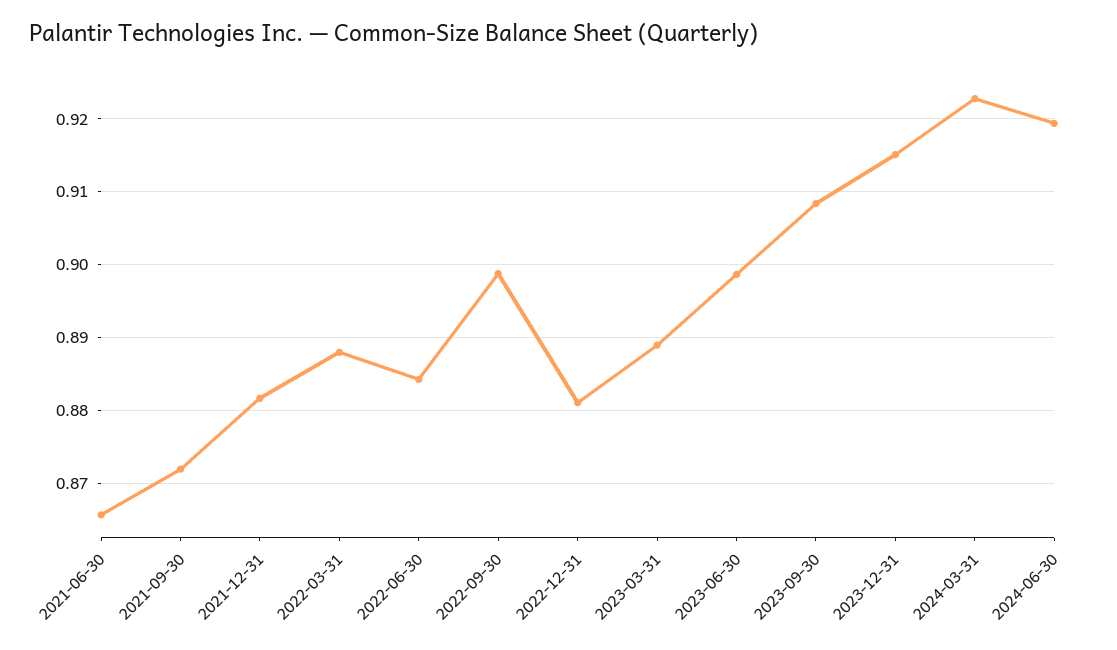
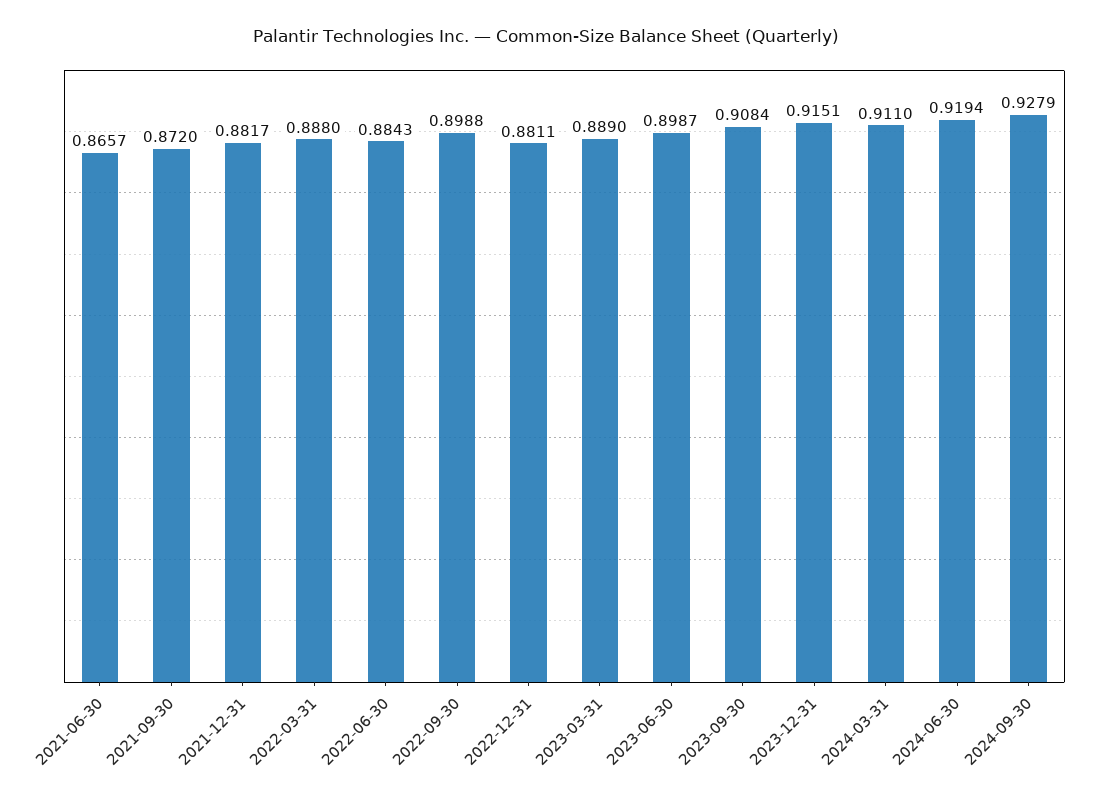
2024-03-31: 0.923 -> 0.911
2024-09-30: none -> 0.9279

